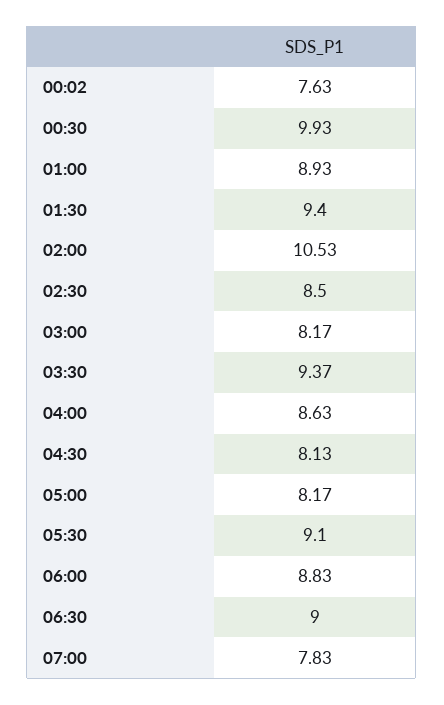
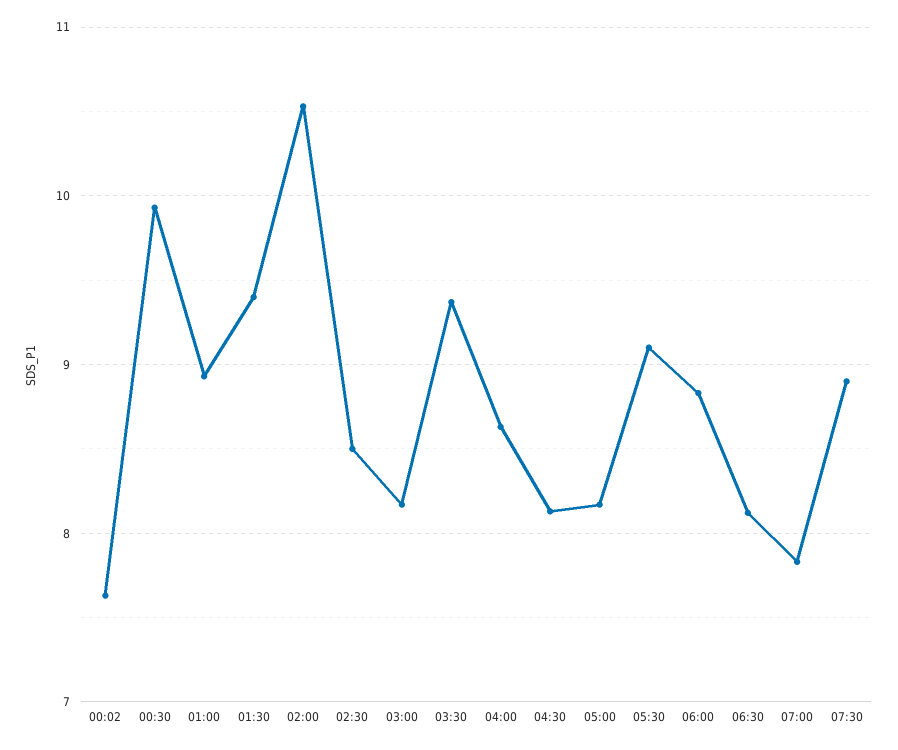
06:30: 9 -> 8.1
07:30: none -> 8.9

